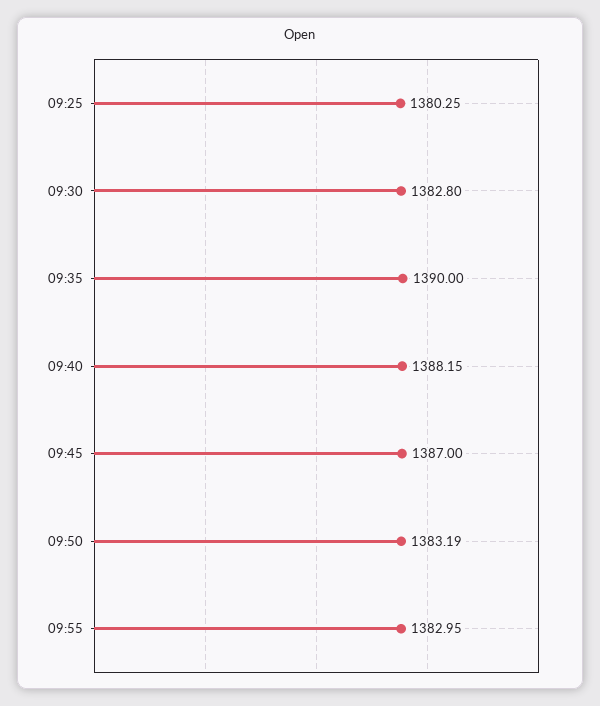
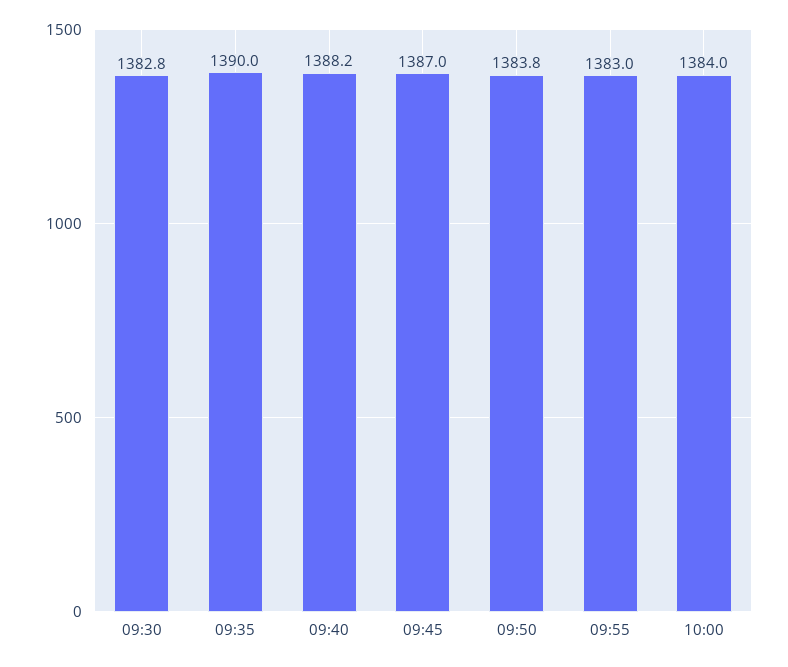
09:25: 1380.25 -> none
09:50: 1383.19 -> 1383.8
10:00: none -> 1384

